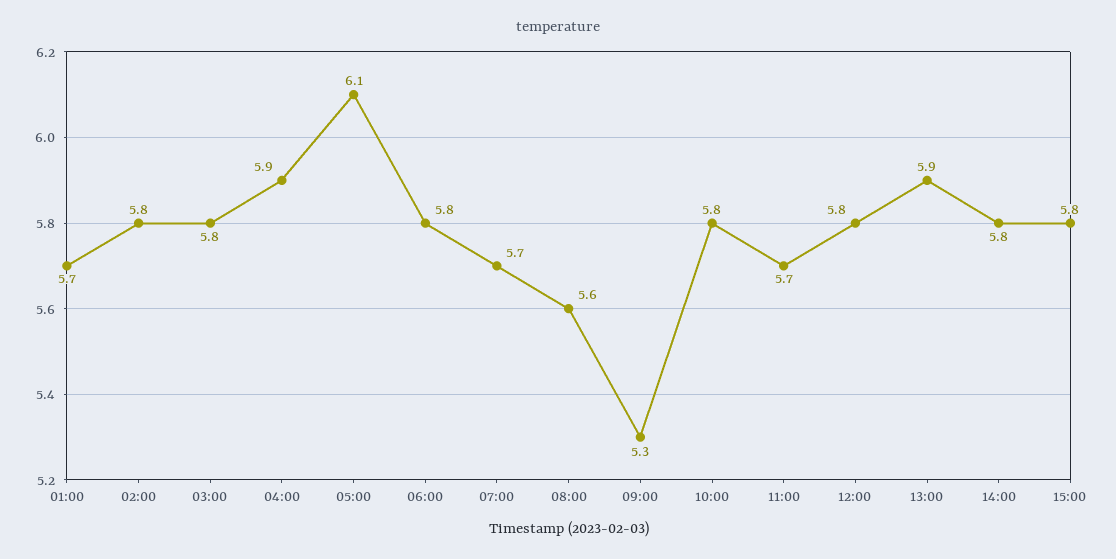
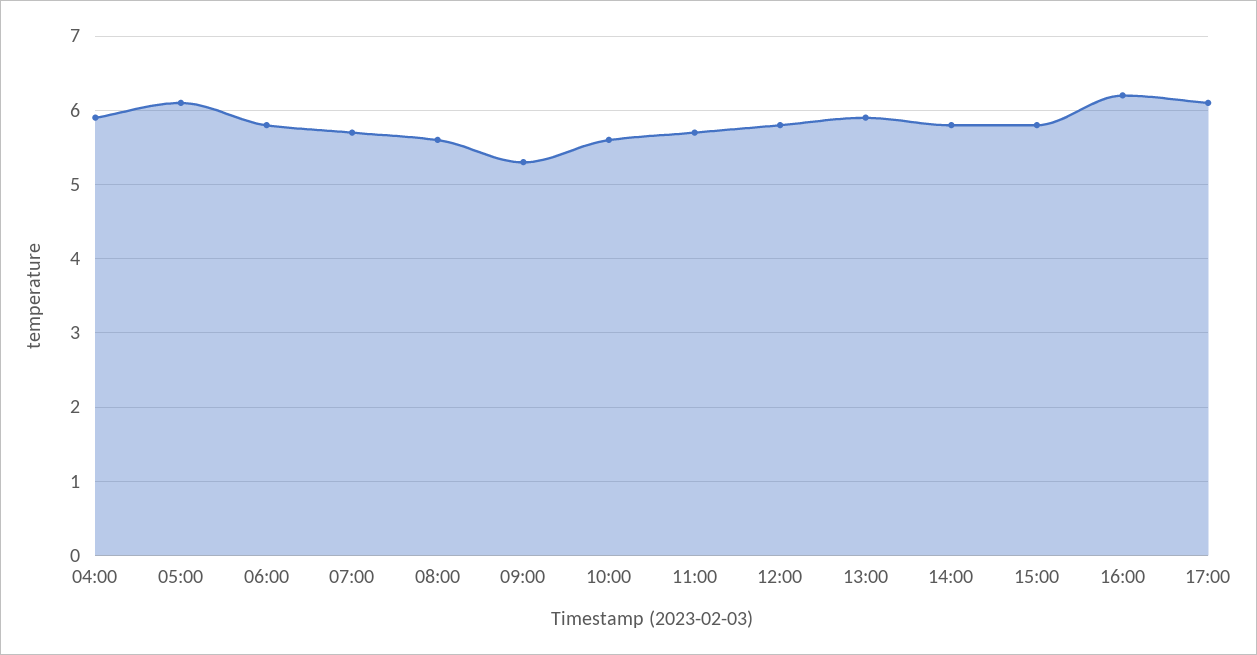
01:00: 5.7 -> none
02:00: 5.8 -> none
03:00: 5.8 -> none
10:00: 5.8 -> 5.6
16:00: none -> 6.2
17:00: none -> 6.1

